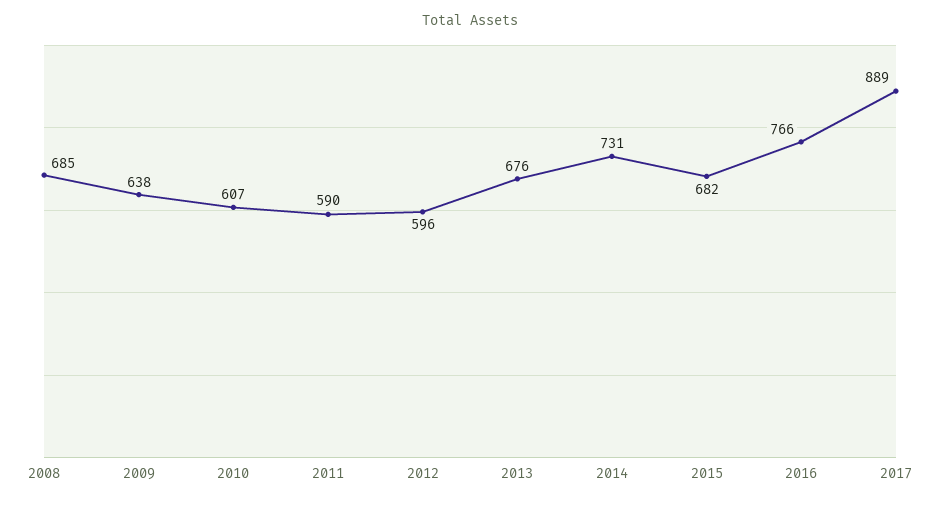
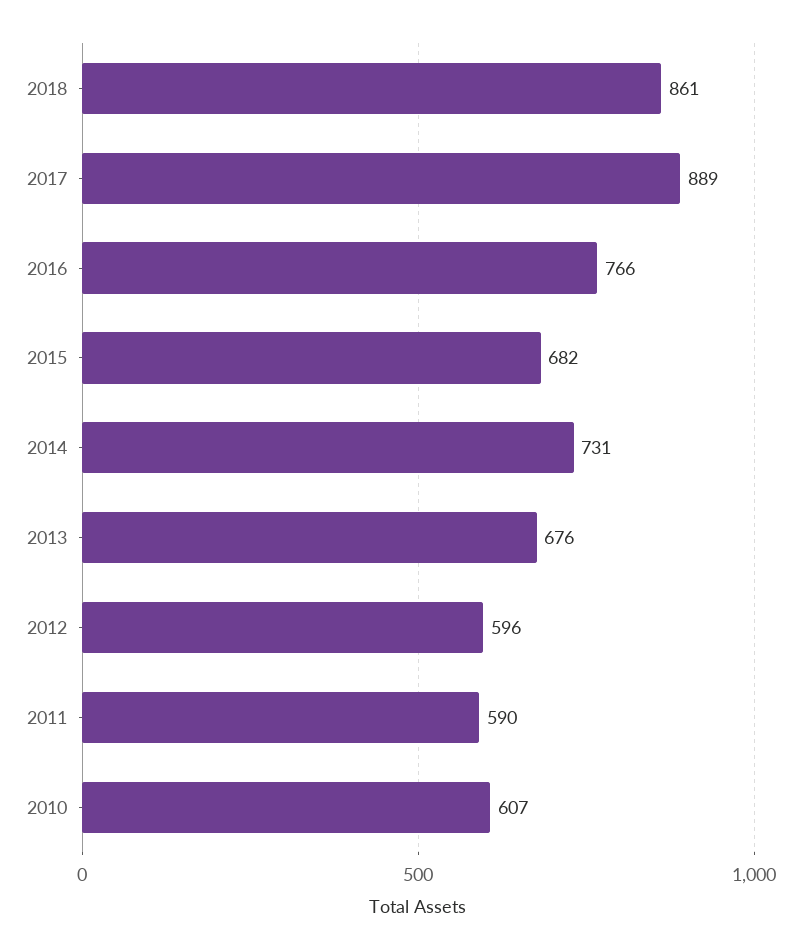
2008: 685 -> none
2009: 638 -> none
2018: none -> 861

